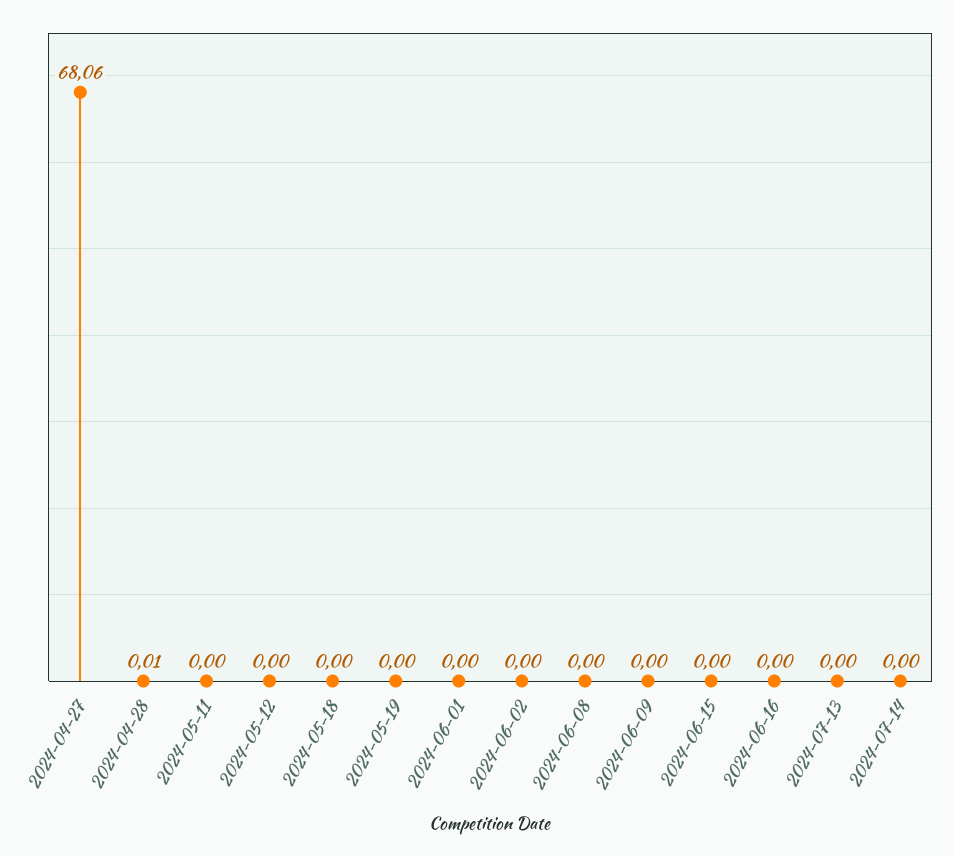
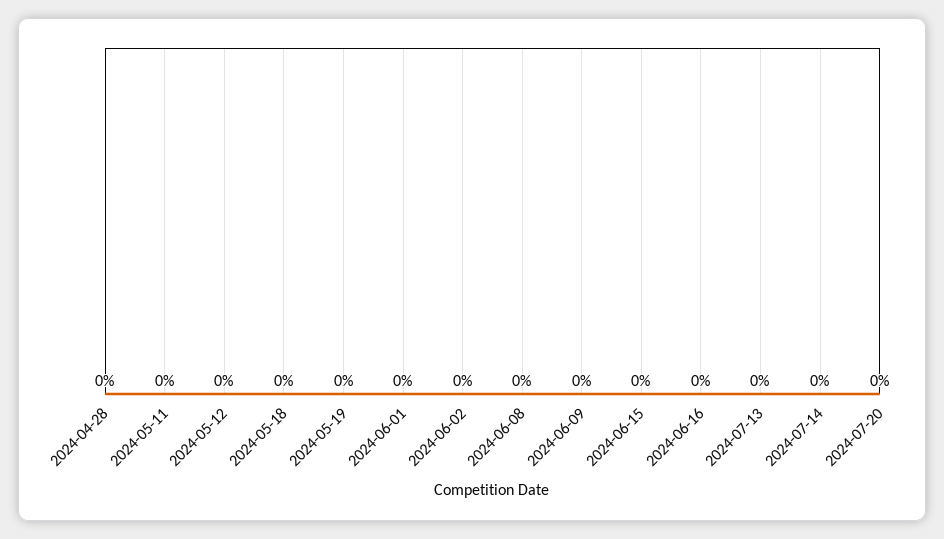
2024-04-27: 68.06 -> none
2024-04-28: 0.01 -> 0
2024-07-20: none -> 0

